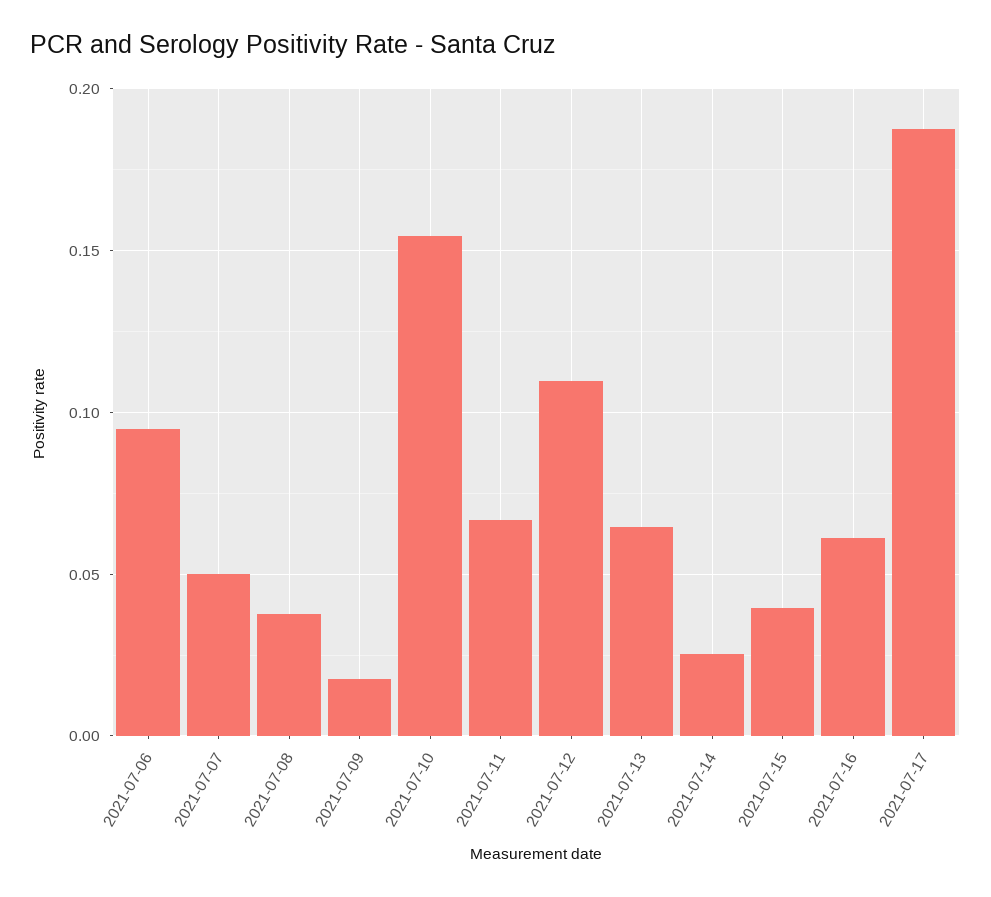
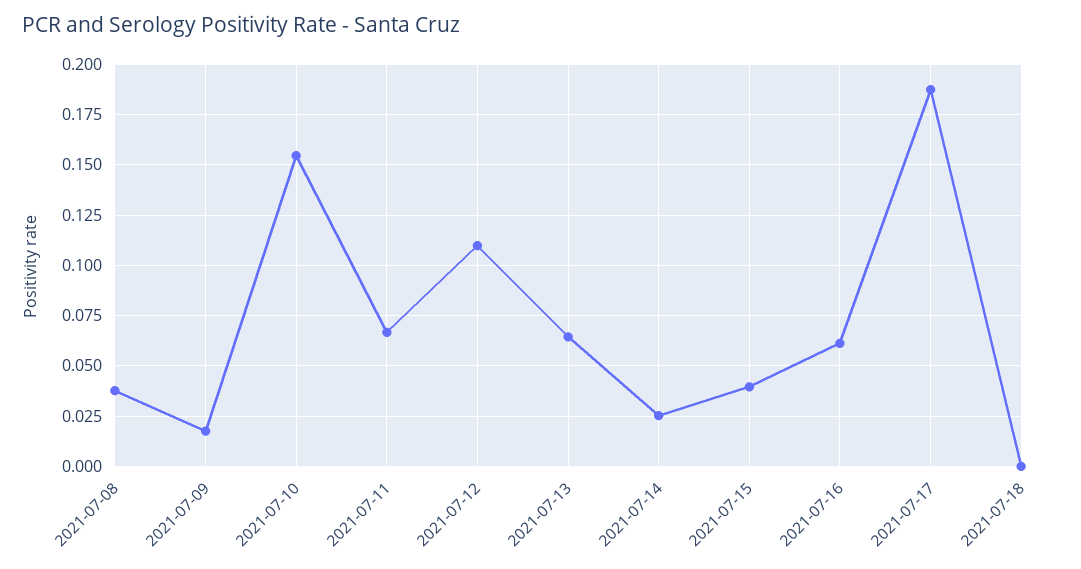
2021-07-06: 0.095 -> none
2021-07-07: 0.05 -> none
2021-07-18: none -> 0

